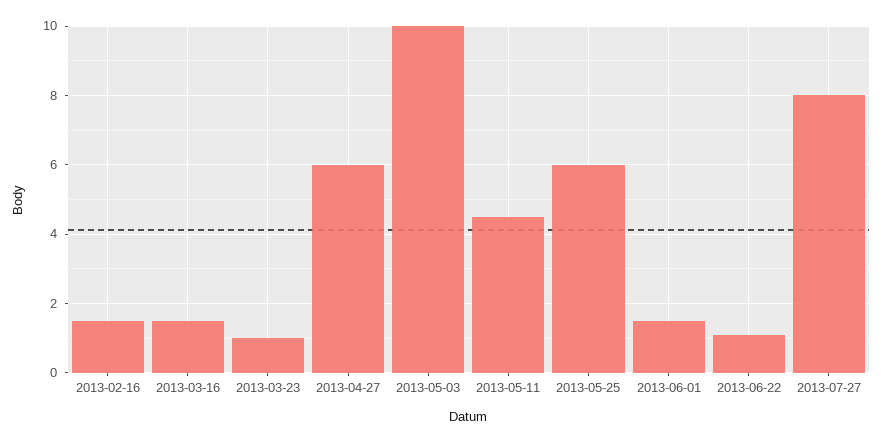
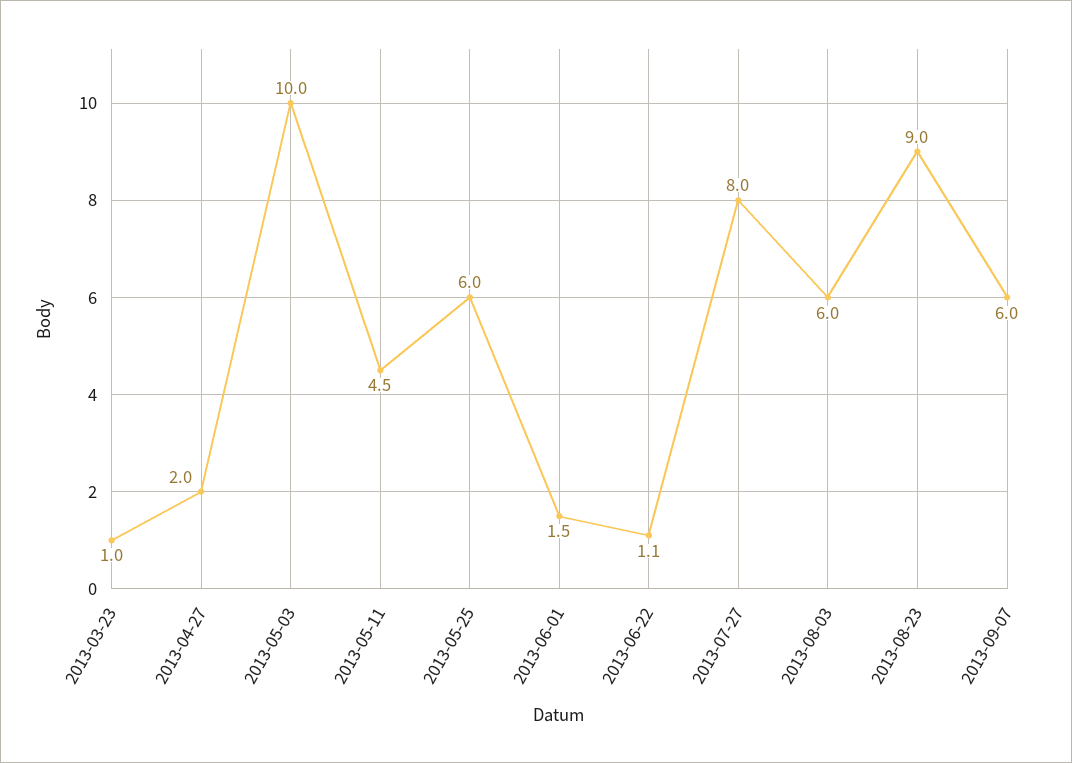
2013-02-16: 1.5 -> none
2013-03-16: 1.5 -> none
2013-04-27: 6 -> 2
2013-08-03: none -> 6
2013-08-23: none -> 9
2013-09-07: none -> 6

